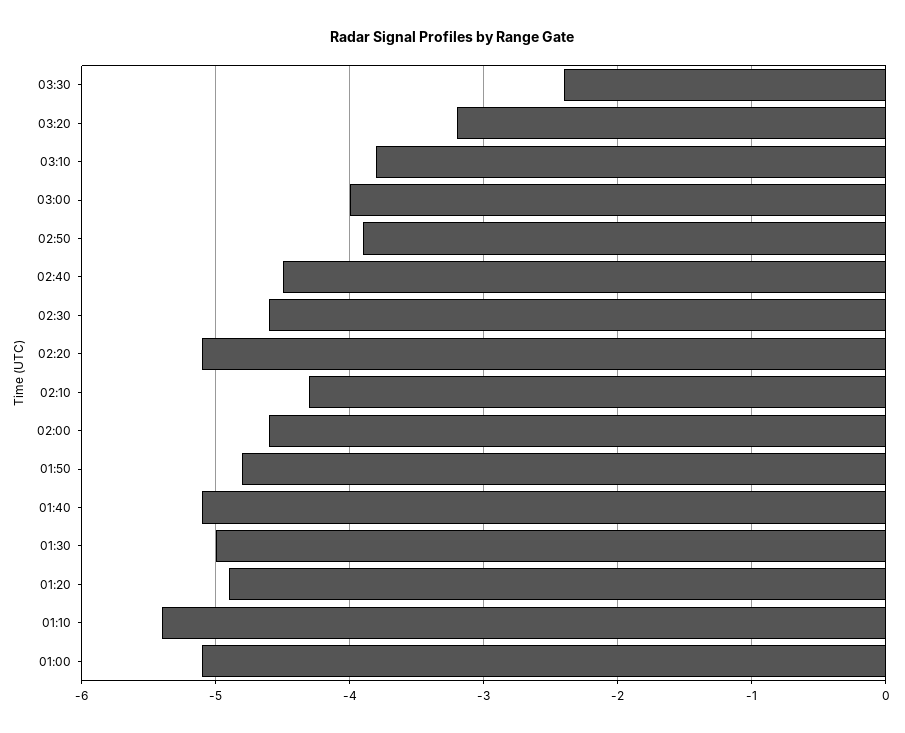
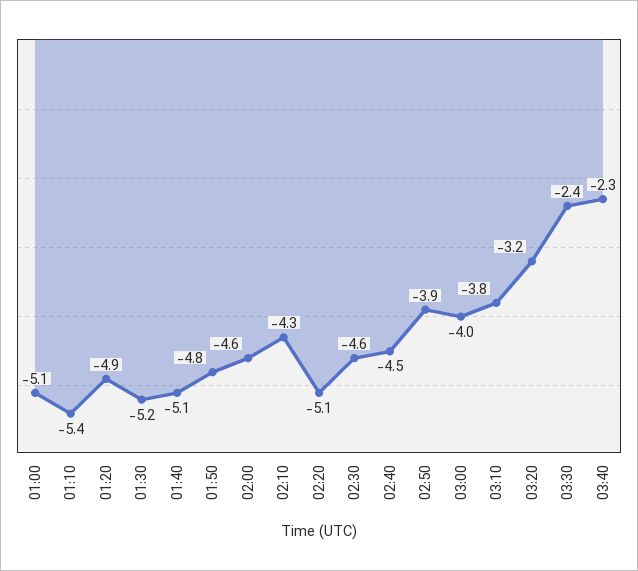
01:30: -5 -> -5.2
03:40: none -> -2.3

